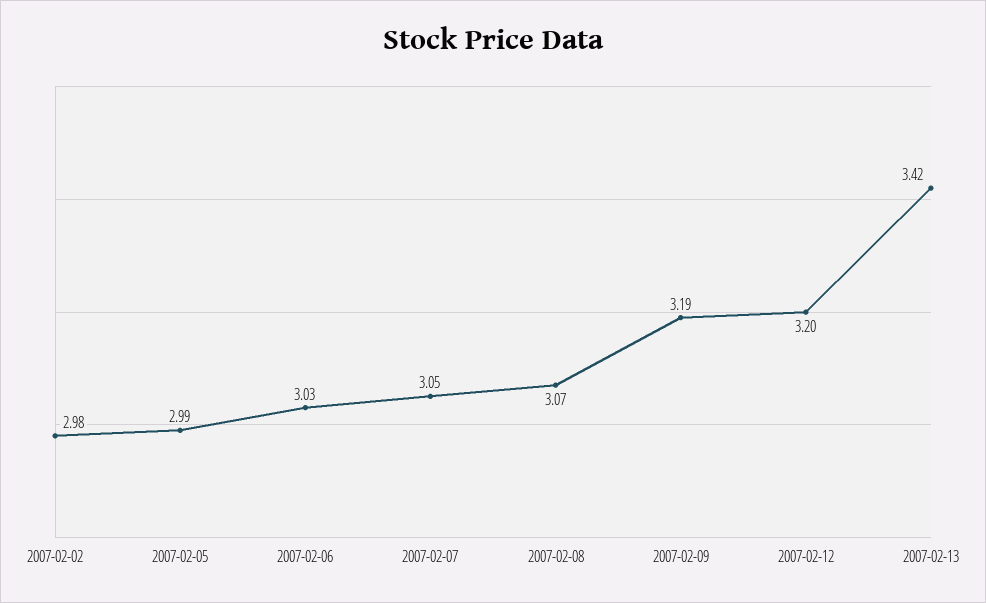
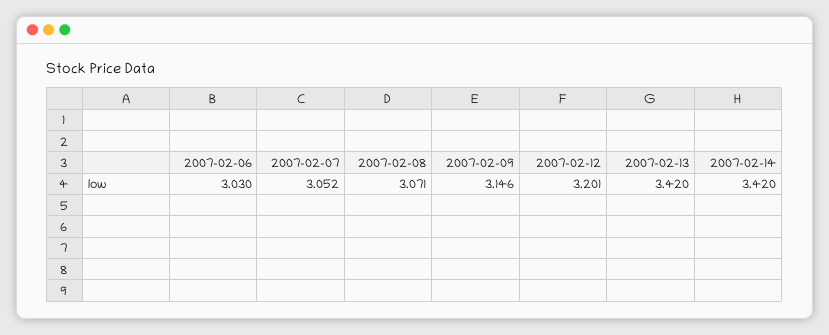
2007-02-02: 2.98 -> none
2007-02-05: 2.99 -> none
2007-02-09: 3.19 -> 3.146
2007-02-14: none -> 3.42

